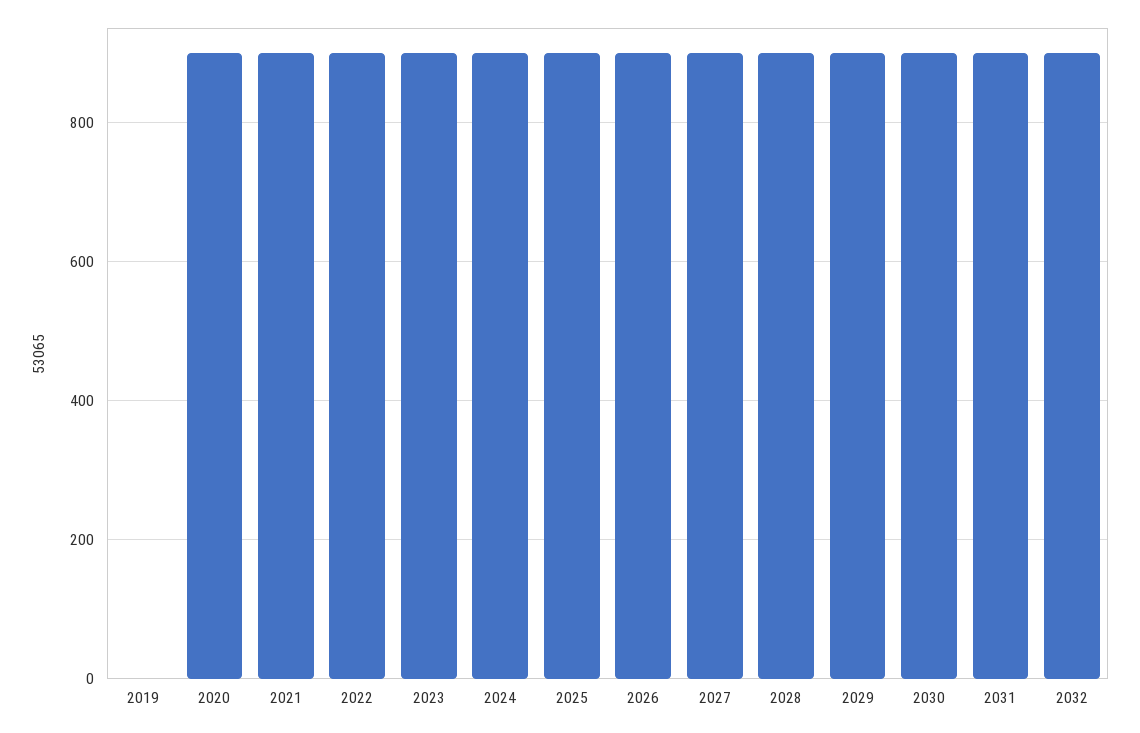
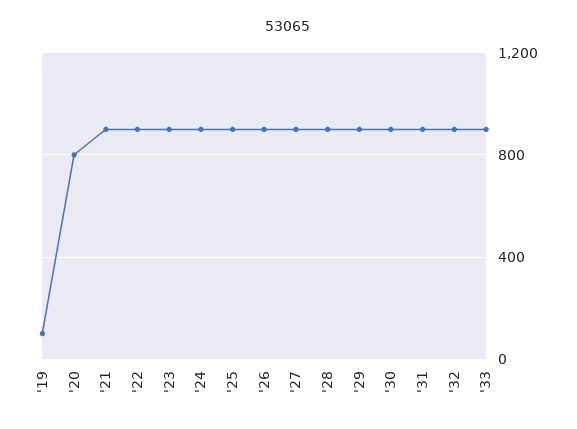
2019: 0 -> 100
2020: 900 -> 800
'33: none -> 900

